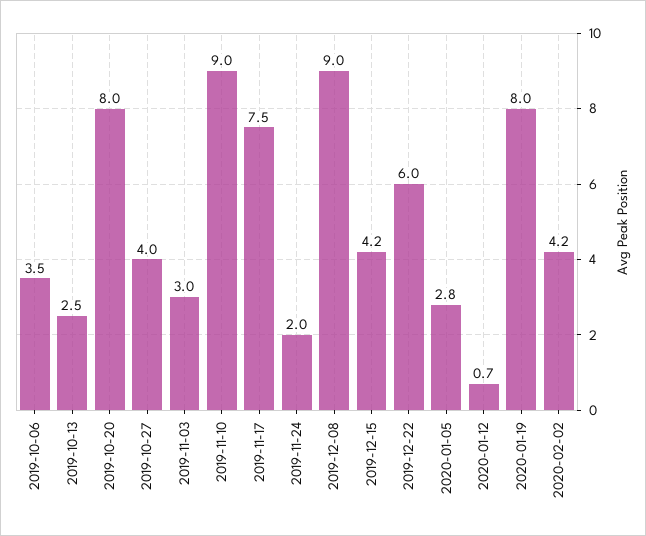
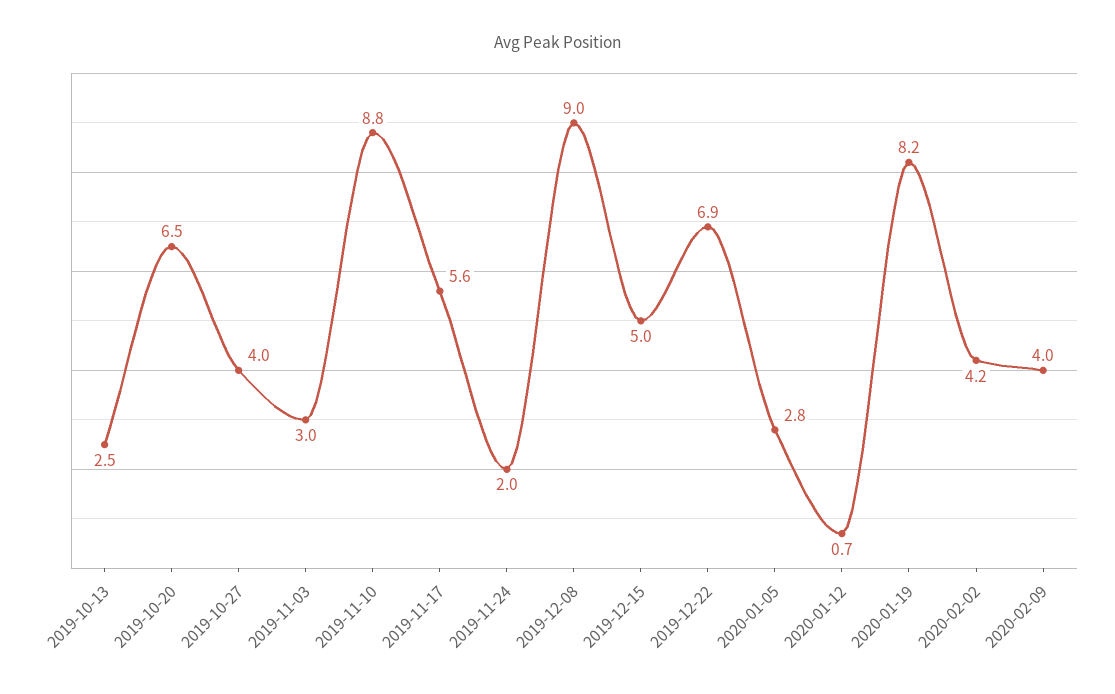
2019-10-06: 3.5 -> none
2019-10-20: 8 -> 6.5
2019-11-10: 9 -> 8.8
2019-11-17: 7.5 -> 5.6
2019-12-15: 4.2 -> 5
2019-12-22: 6 -> 6.9
2020-01-19: 8 -> 8.2
2020-02-09: none -> 4

